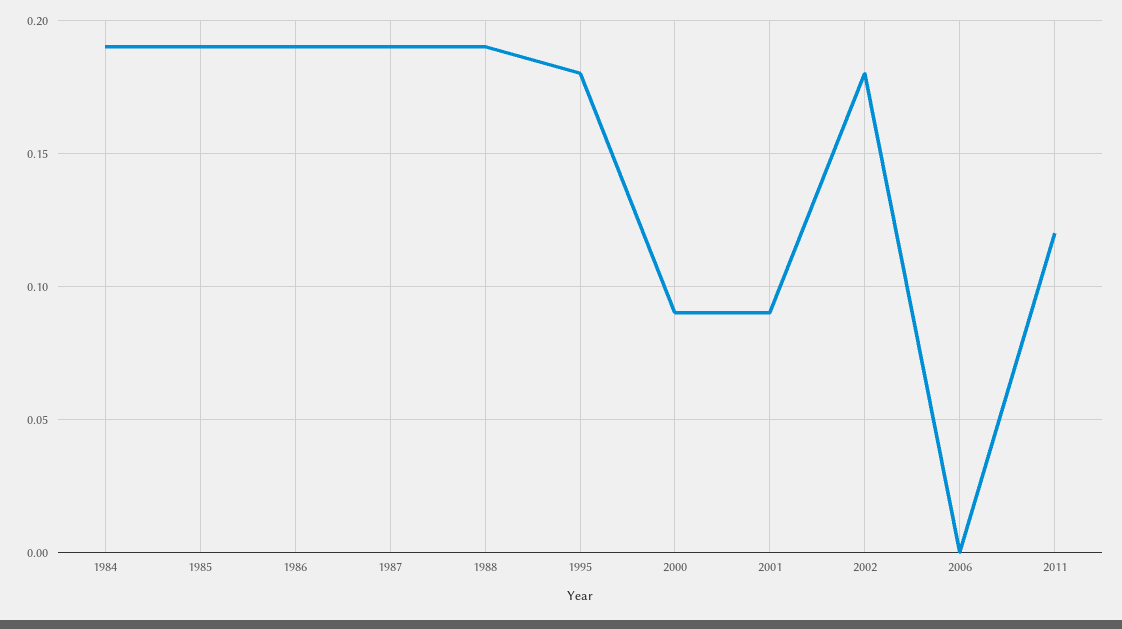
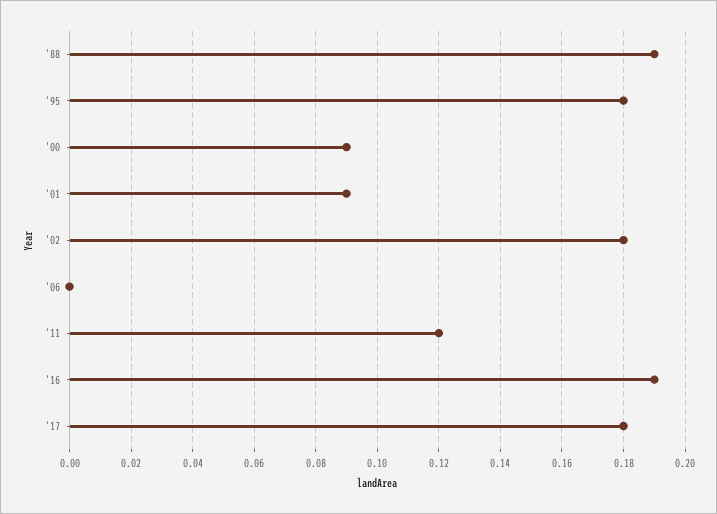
1984: 0.19 -> none
1985: 0.19 -> none
1986: 0.19 -> none
1987: 0.19 -> none
'16: none -> 0.19
'17: none -> 0.18

